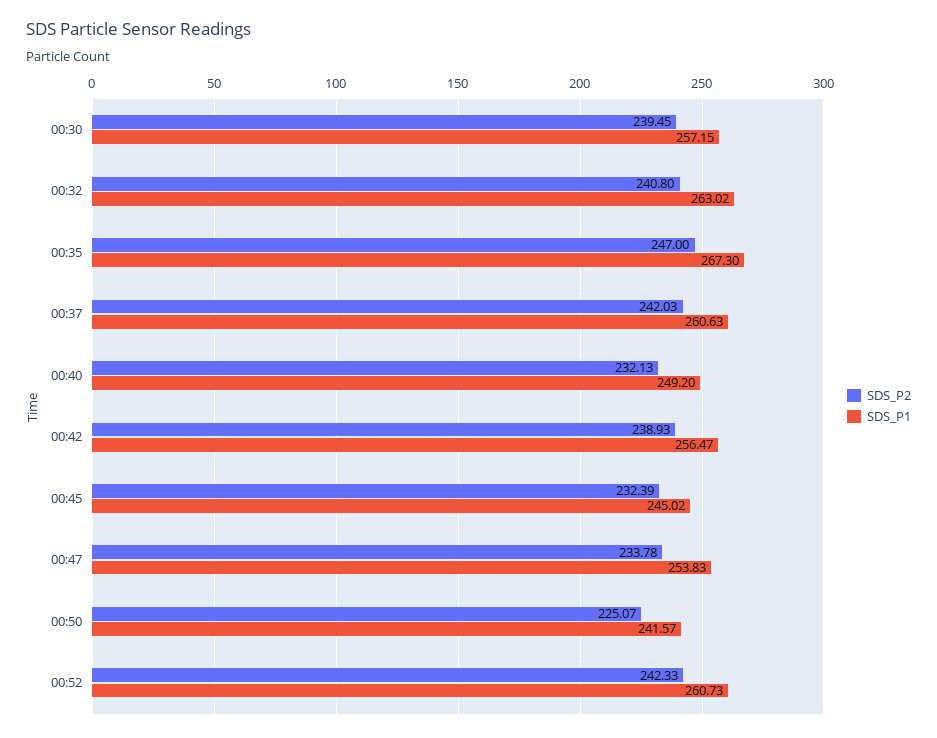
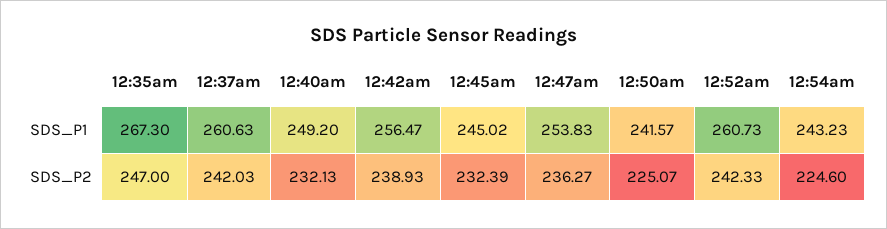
SDS_P2, 00:30: 239.45 -> none
SDS_P1, 00:30: 257.15 -> none
SDS_P2, 00:32: 240.8 -> none
SDS_P1, 00:32: 263.02 -> none
SDS_P2, 00:47: 233.78 -> 236.27
SDS_P1, 12:54am: none -> 243.23
SDS_P2, 12:54am: none -> 224.6

